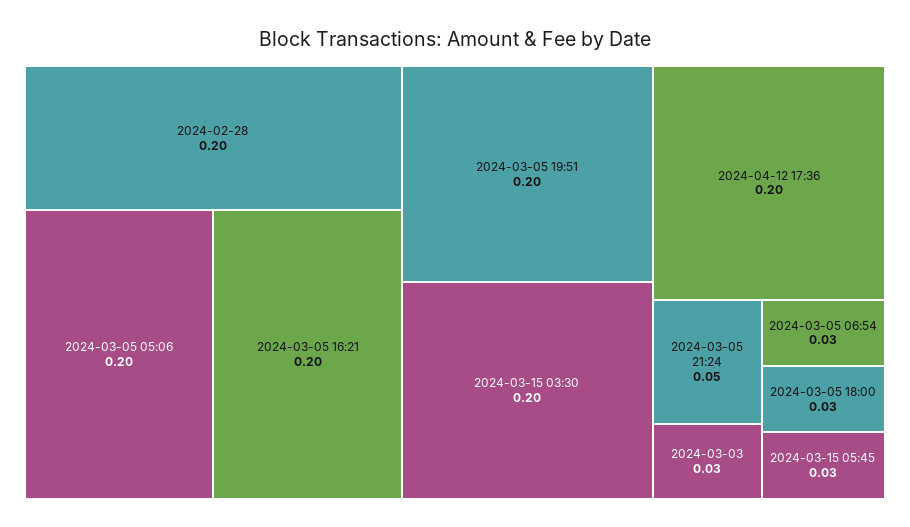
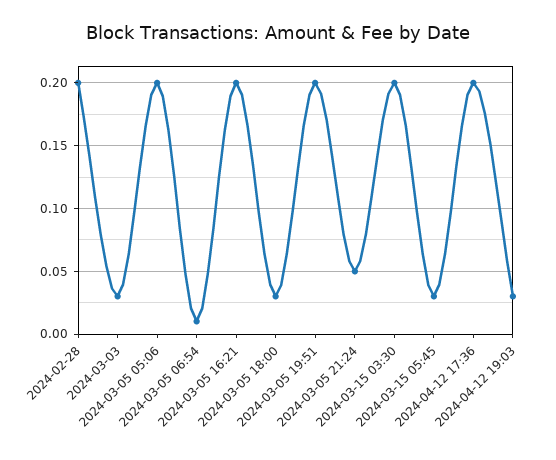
2024-03-05 06:54: 0.03 -> 0.01
2024-04-12 19:03: none -> 0.03

